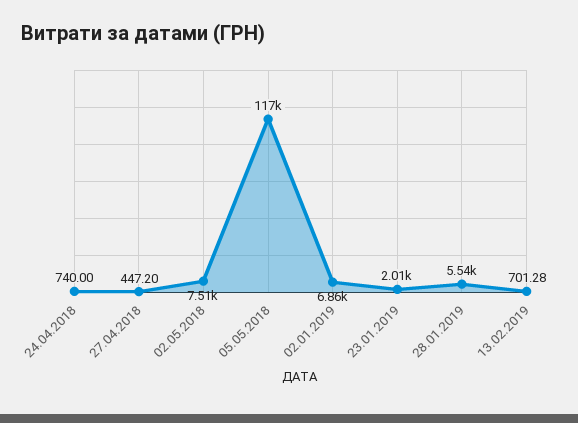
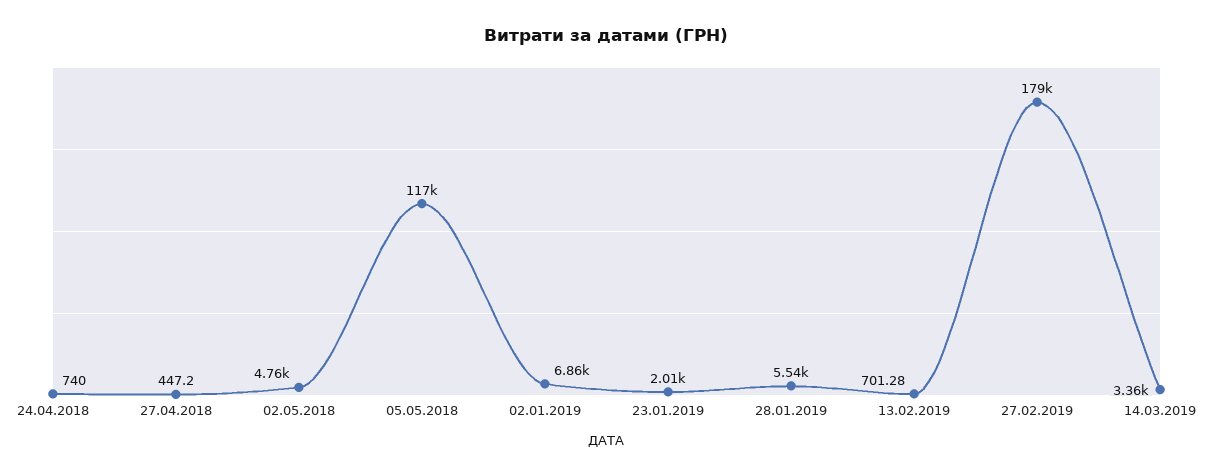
02.05.2018: 7510 -> 4760
27.02.2019: none -> 179000
14.03.2019: none -> 3360

